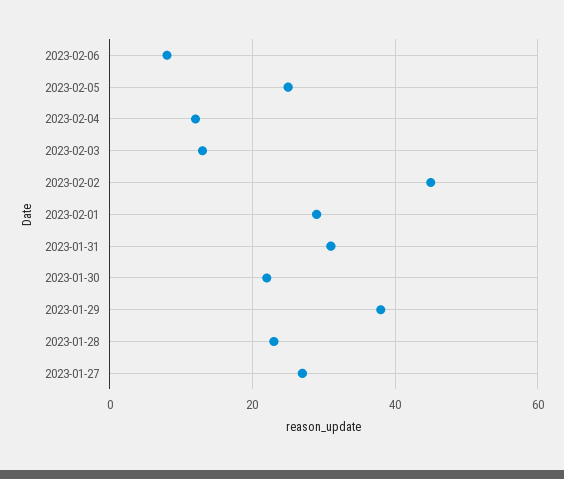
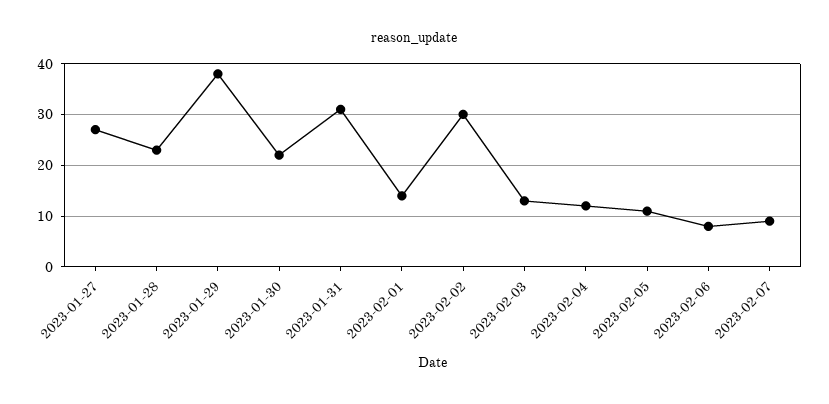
2023-02-05: 25 -> 10
2023-02-02: 45 -> 30
2023-02-01: 30 -> 15
2023-02-07: none -> 10

